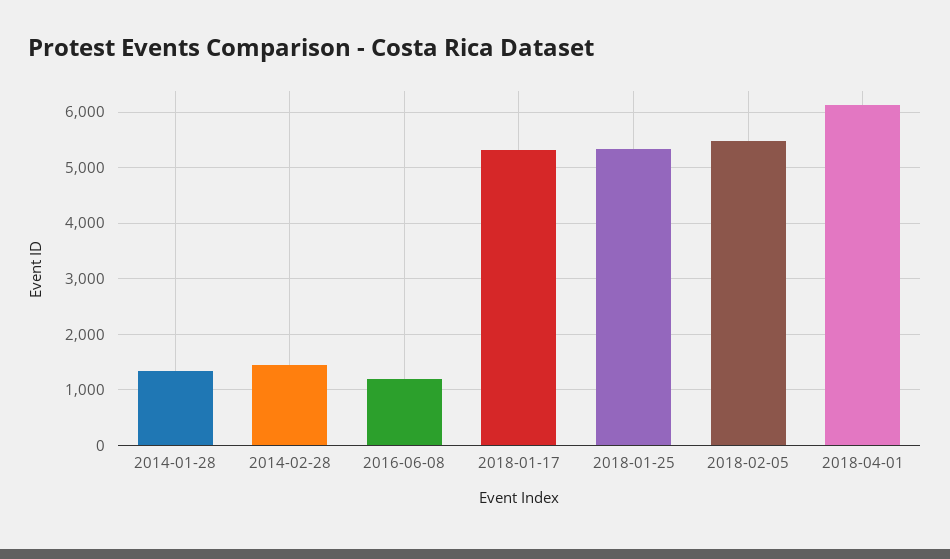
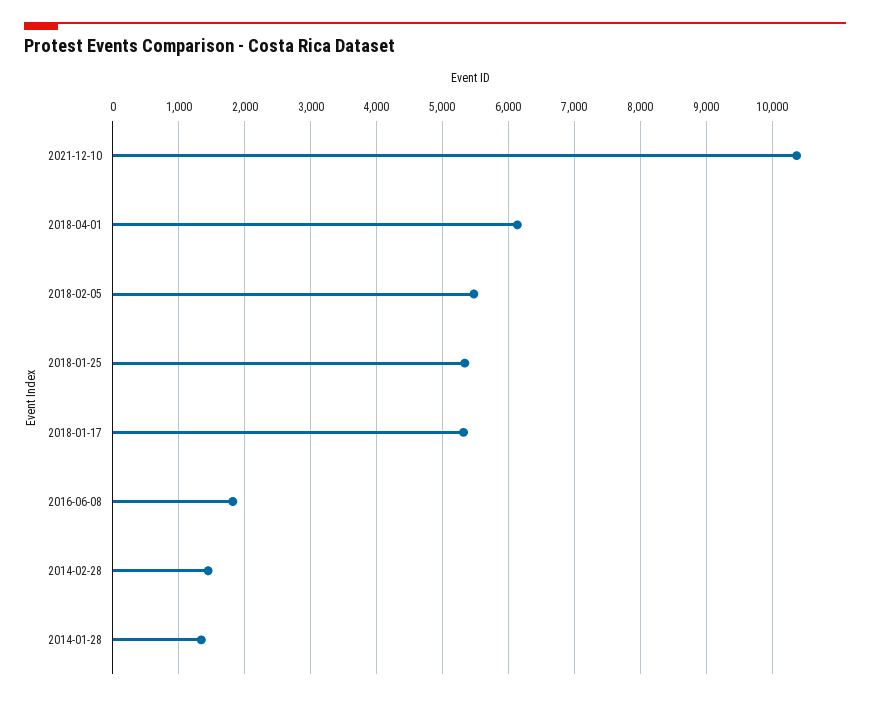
2016-06-08: 1200 -> 1800
2021-12-10: none -> 10400

